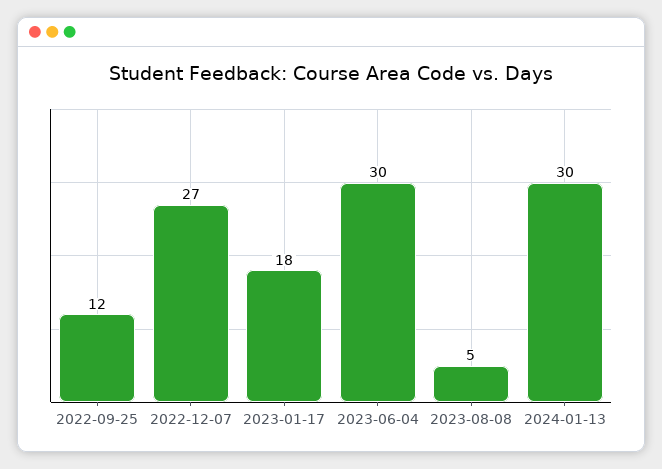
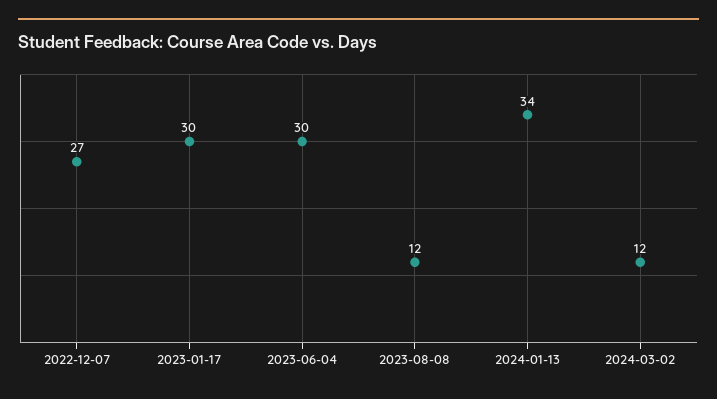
2022-09-25: 12 -> none
2023-01-17: 18 -> 30
2023-08-08: 5 -> 12
2024-01-13: 30 -> 34
2024-03-02: none -> 12

